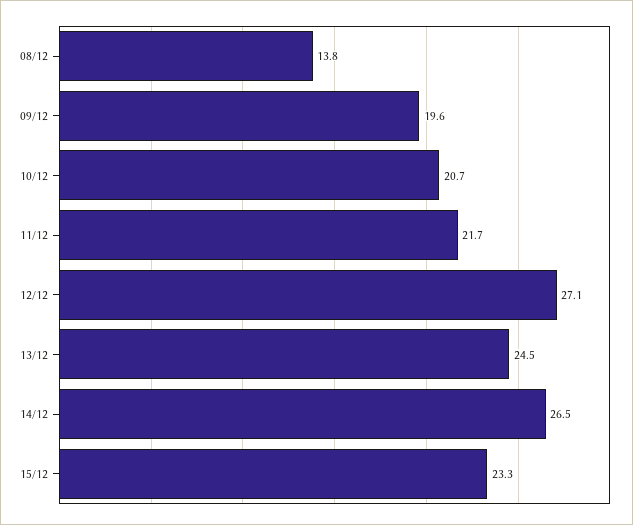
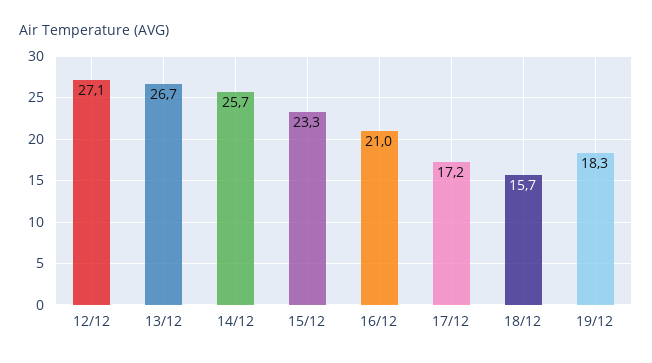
08/12: 13.8 -> none
09/12: 19.6 -> none
10/12: 20.7 -> none
11/12: 21.7 -> none
13/12: 24.5 -> 26.7
14/12: 26.5 -> 25.7
16/12: none -> 21
17/12: none -> 17.2
18/12: none -> 15.7
19/12: none -> 18.3

